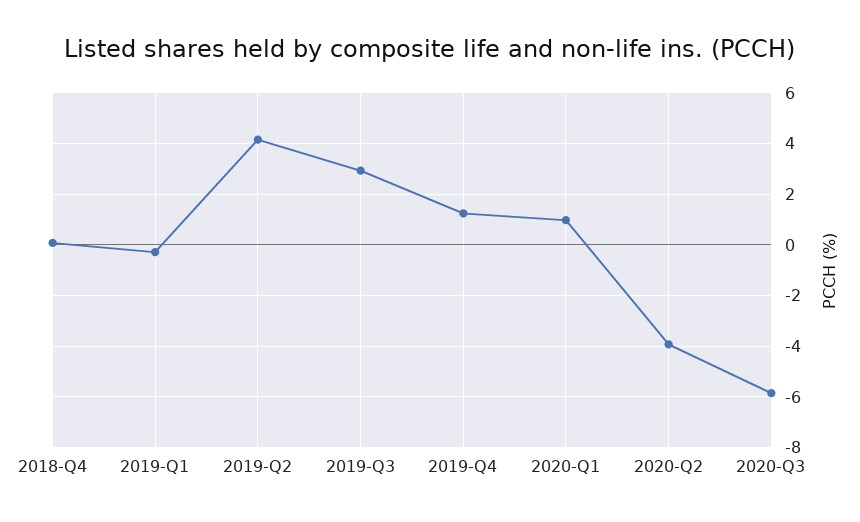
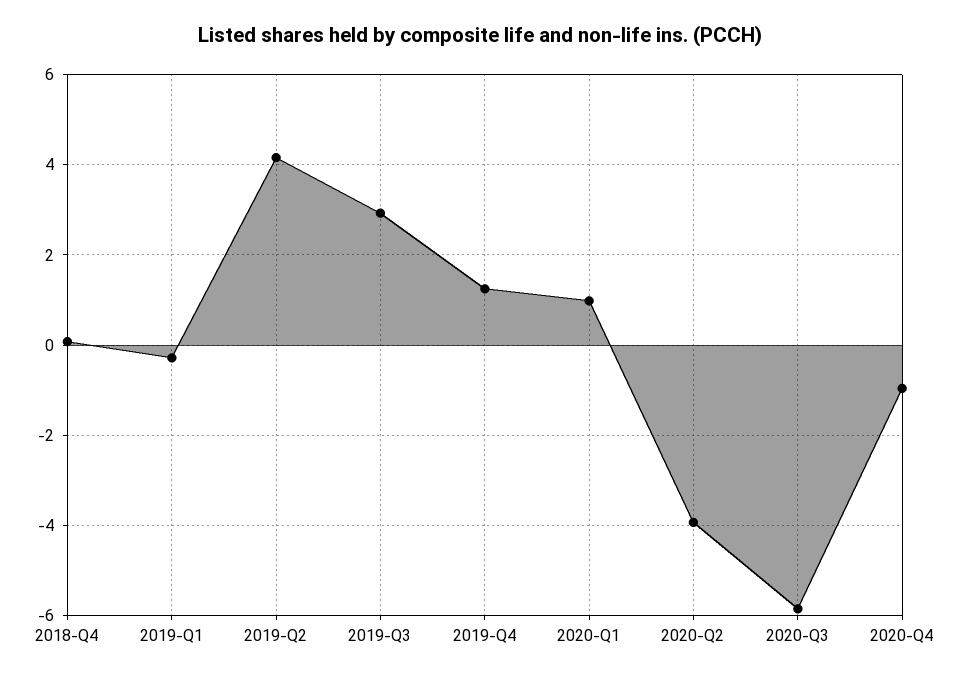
2020-Q4: none -> -1

